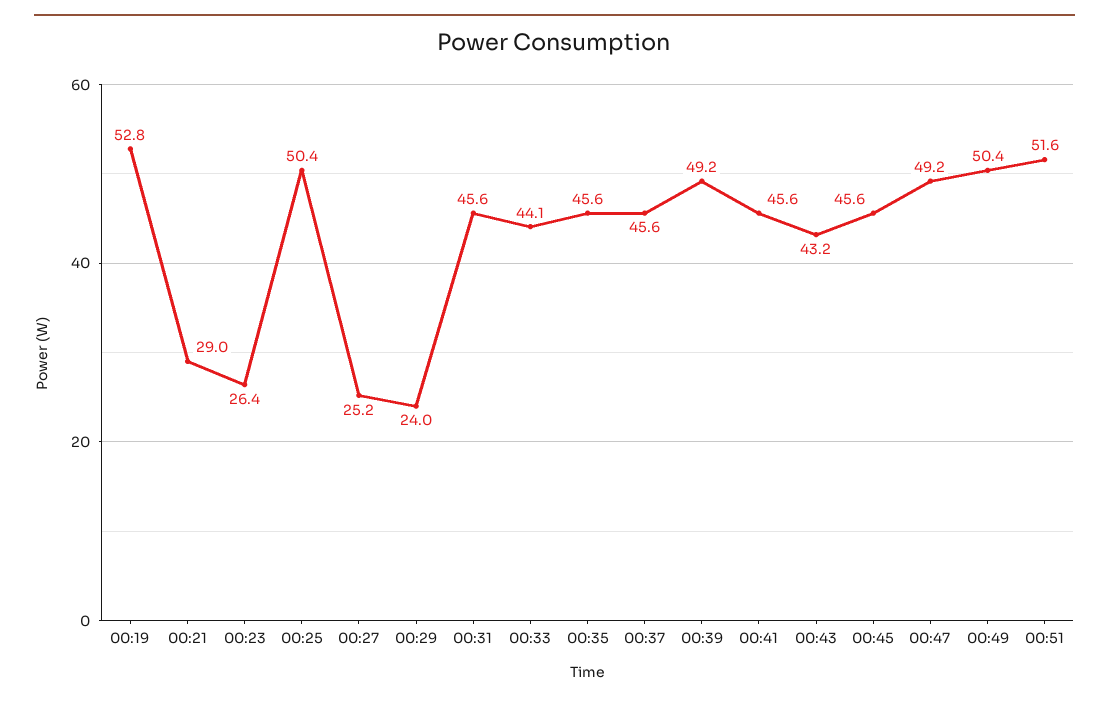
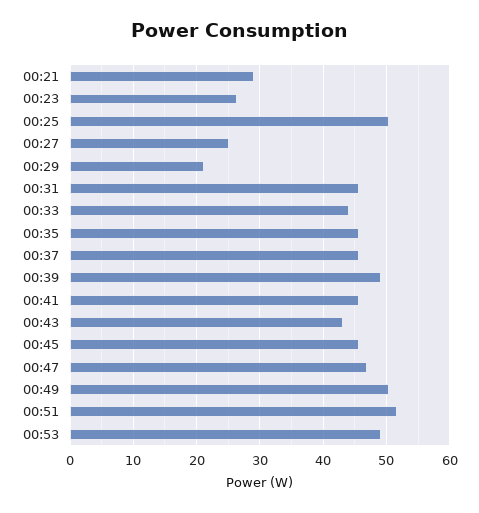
00:19: 52.8 -> none
00:29: 24 -> 21
00:47: 49.2 -> 47
00:53: none -> 49

